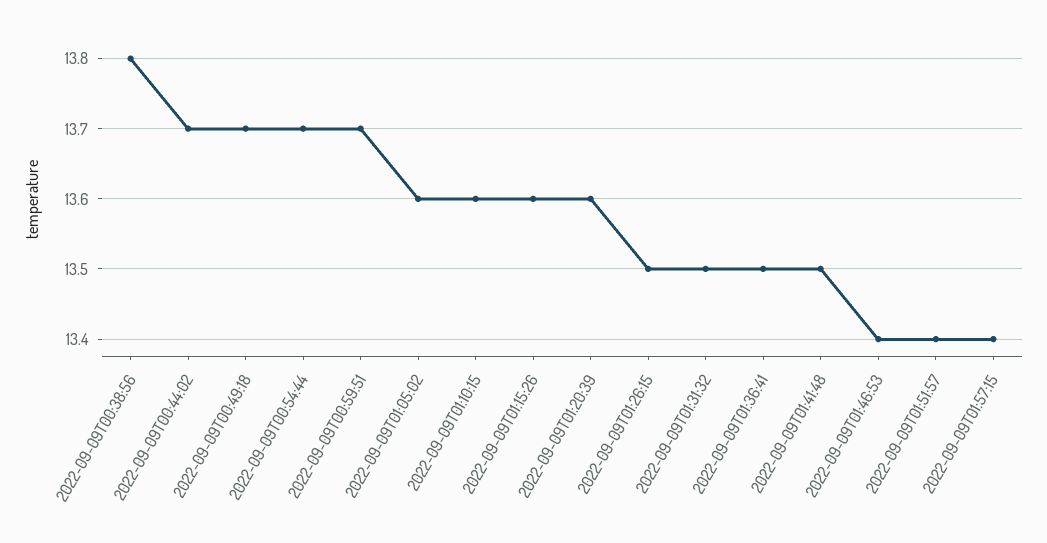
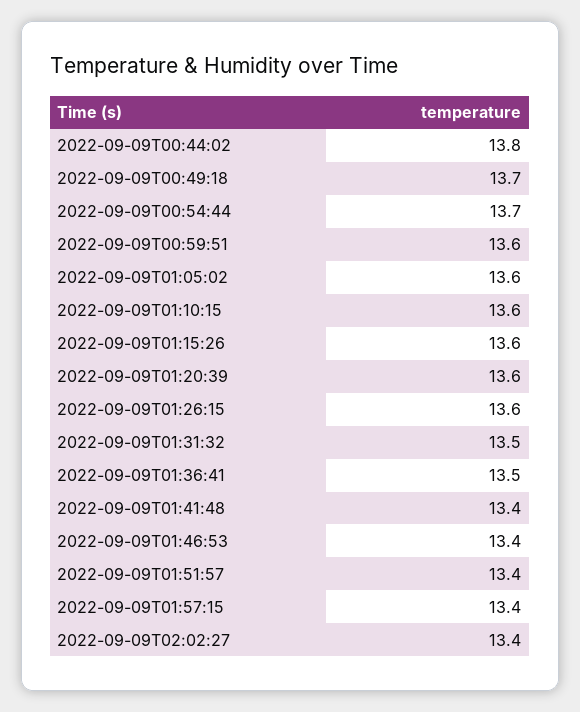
2022-09-09T00:38:56: 13.8 -> none
2022-09-09T00:44:02: 13.7 -> 13.8
2022-09-09T00:59:51: 13.7 -> 13.6
2022-09-09T01:26:15: 13.5 -> 13.6
2022-09-09T01:41:48: 13.5 -> 13.4
2022-09-09T02:02:27: none -> 13.4

